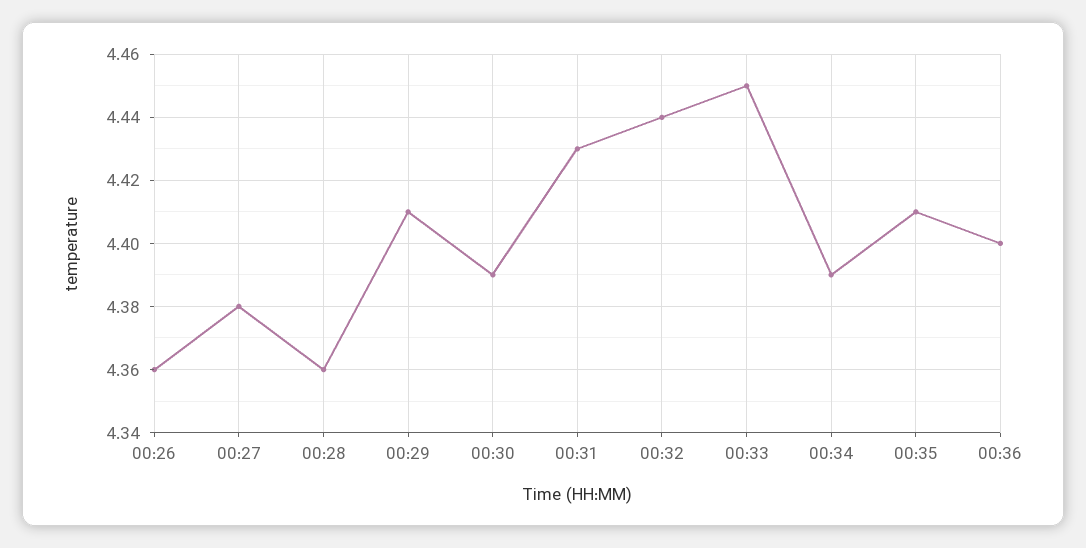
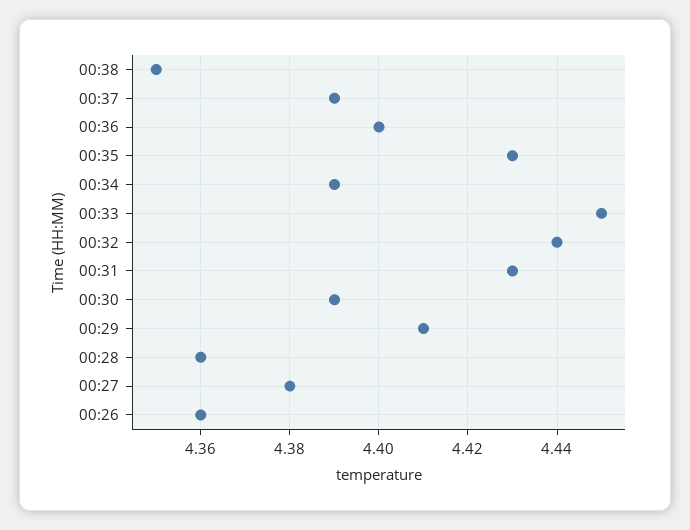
00:35: 4.41 -> 4.43
00:38: none -> 4.35
00:37: none -> 4.39

